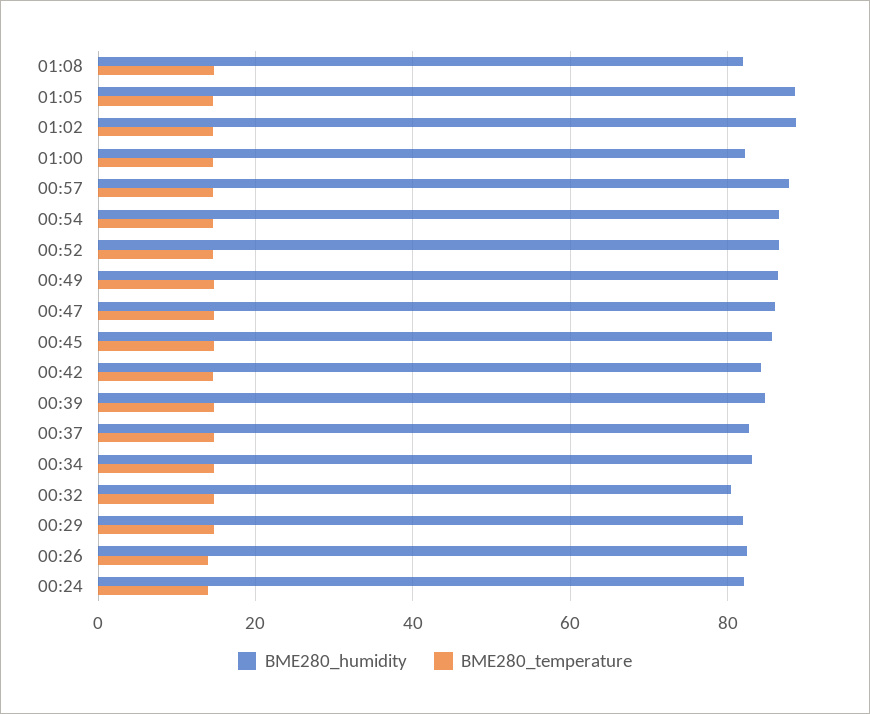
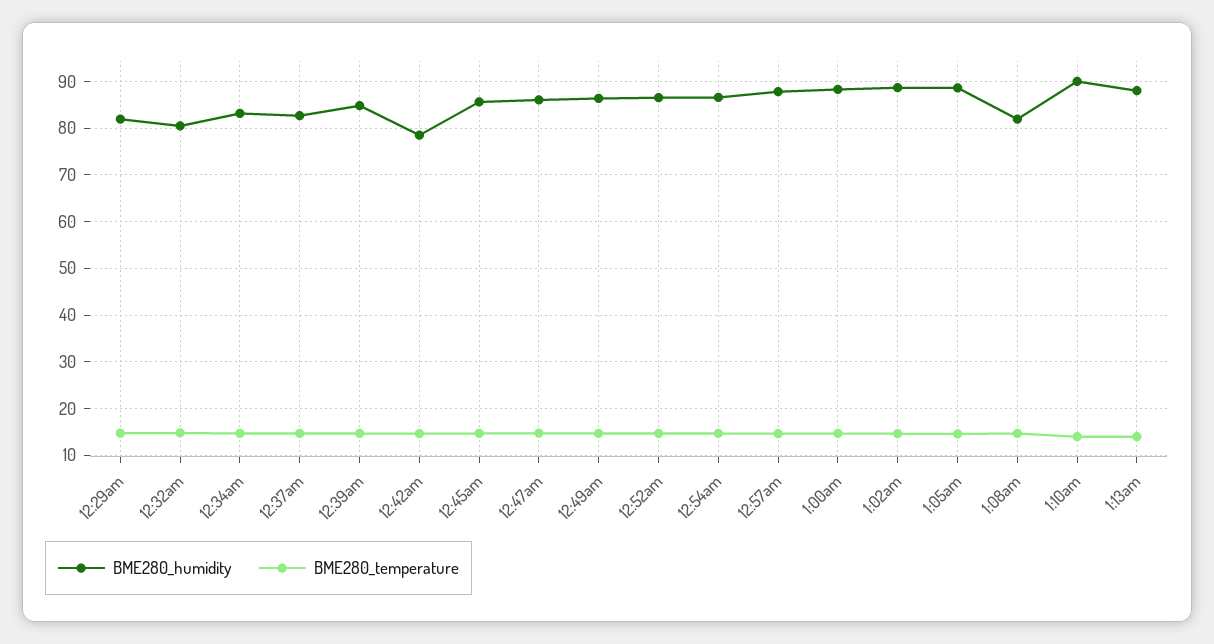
BME280_humidity, 01:00: 82 -> 88
BME280_humidity, 00:42: 84 -> 78
BME280_humidity, 00:26: 82 -> none
BME280_temperature, 00:26: 14 -> none
BME280_humidity, 00:24: 82 -> none
BME280_temperature, 00:24: 14 -> none
BME280_humidity, 1:10am: none -> 90
BME280_temperature, 1:10am: none -> 14
BME280_humidity, 1:13am: none -> 88
BME280_temperature, 1:13am: none -> 14

